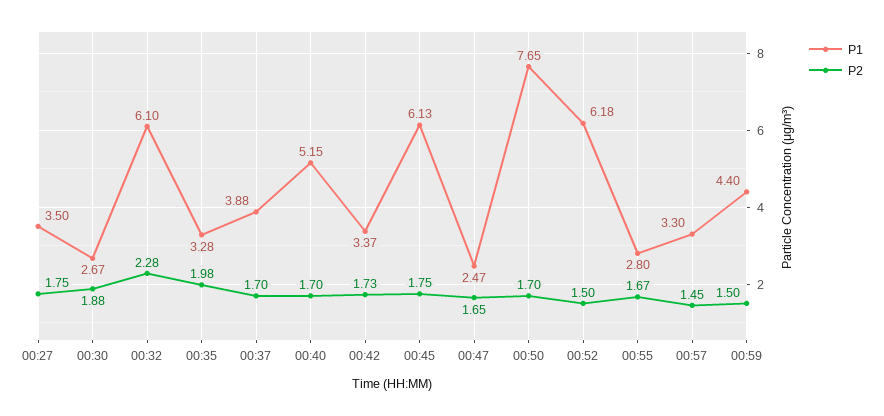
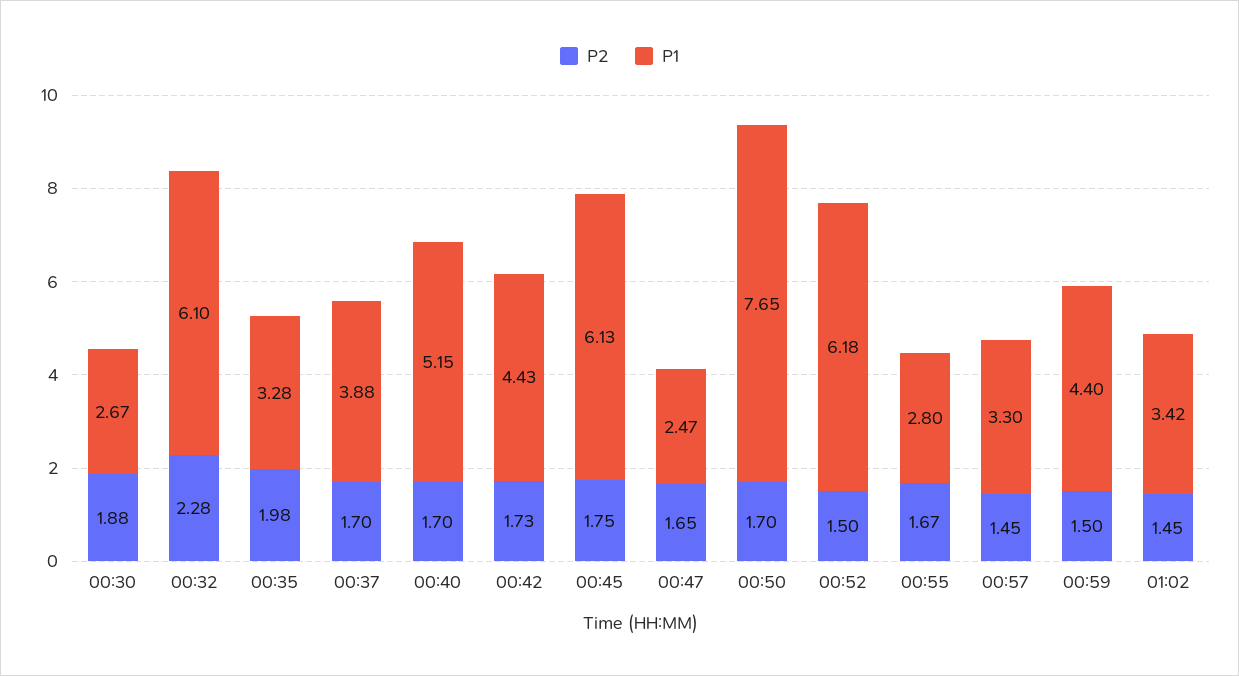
P1, 00:27: 3.5 -> none
P2, 00:27: 1.75 -> none
P1, 00:42: 3.37 -> 4.43
P2, 01:02: none -> 1.45
P1, 01:02: none -> 3.42

